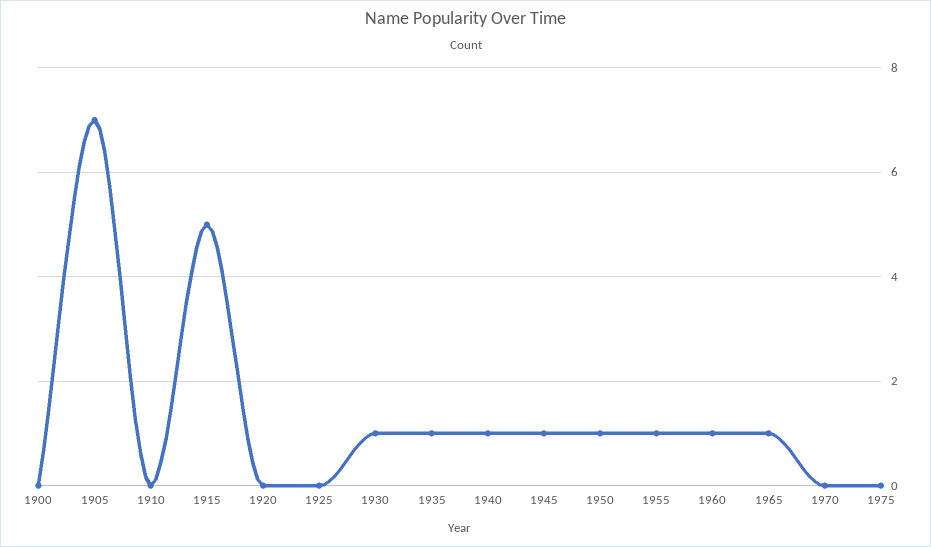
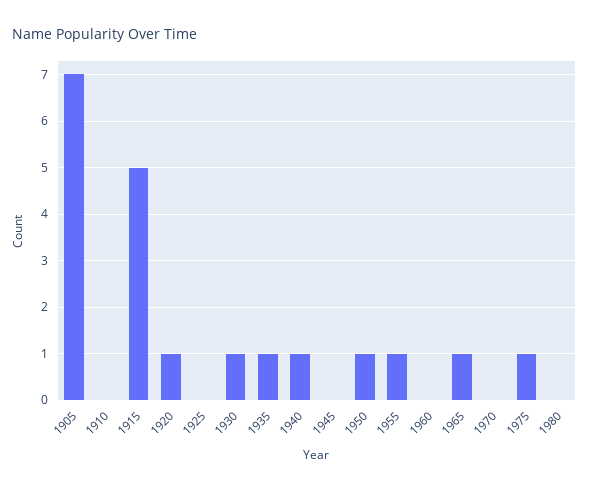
1900: 0 -> none
1920: 0 -> 1
1945: 1 -> 0
1960: 1 -> 0
1975: 0 -> 1
1980: none -> 0

